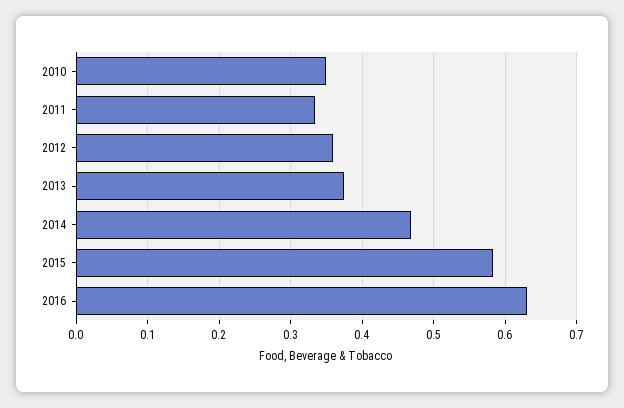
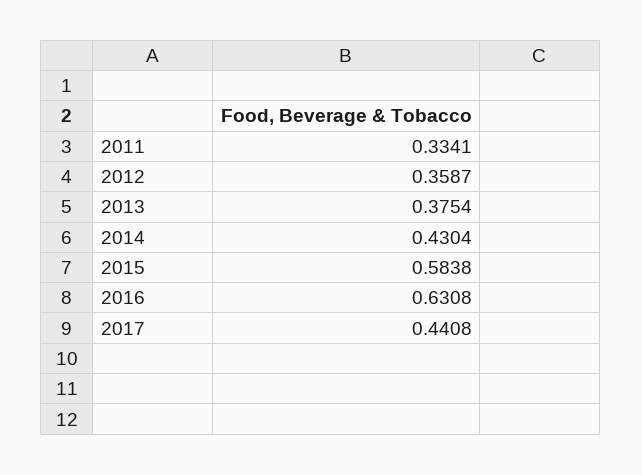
2010: 0.35 -> none
2014: 0.47 -> 0.4304
2017: none -> 0.4408

